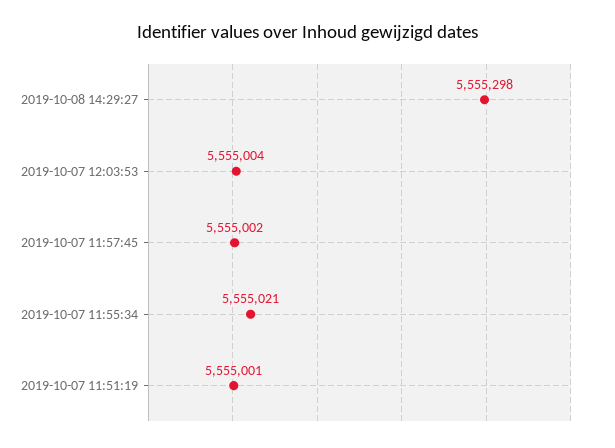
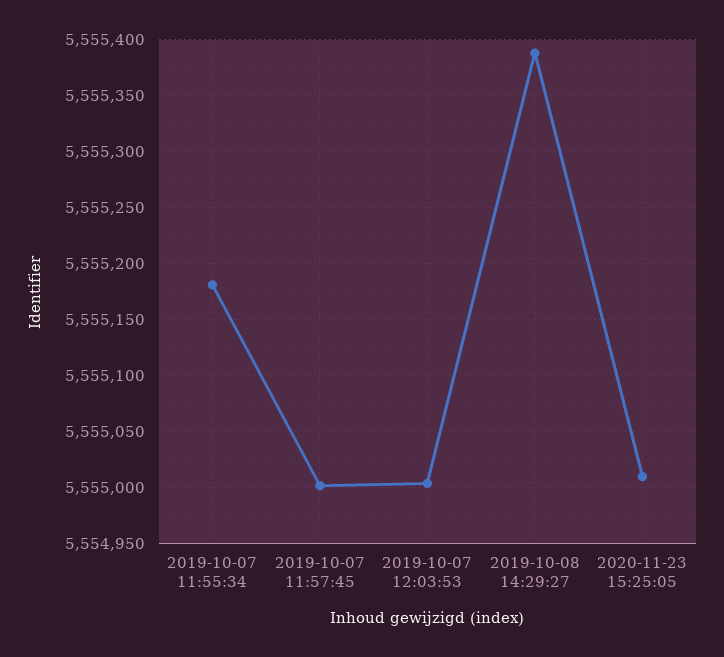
2019-10-08 14:29:27: 5555298 -> 5555390
2019-10-07 11:55:34: 5555021 -> 5555180
2019-10-07 11:51:19: 5555001 -> none
2020-11-23 15:25:05: none -> 5555010

